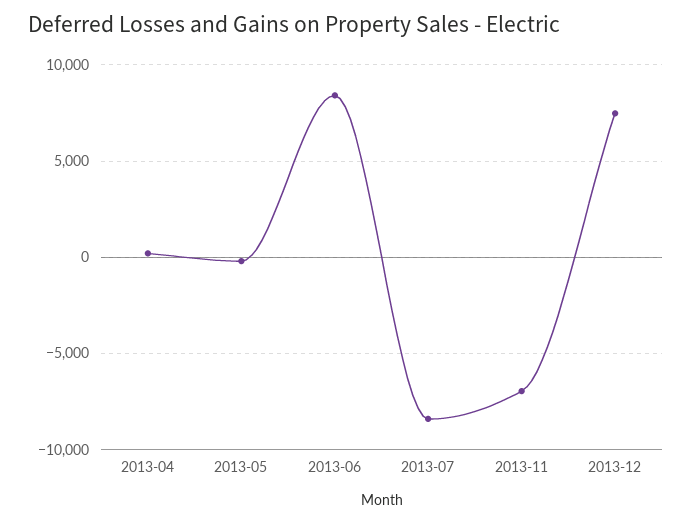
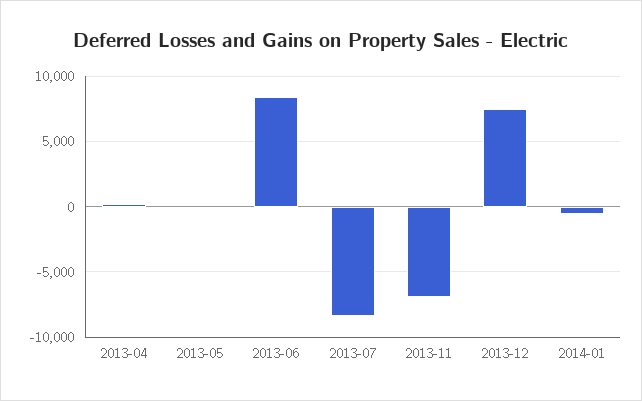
2014-01: none -> -500

